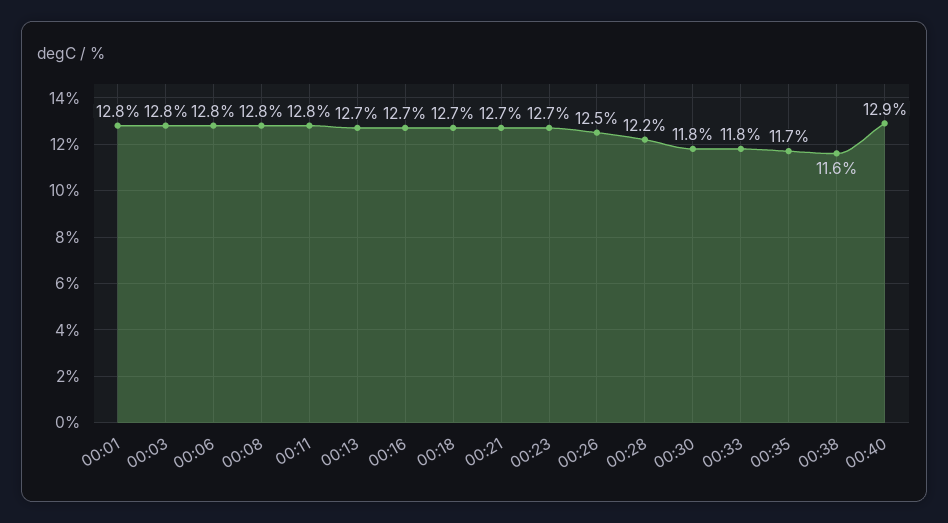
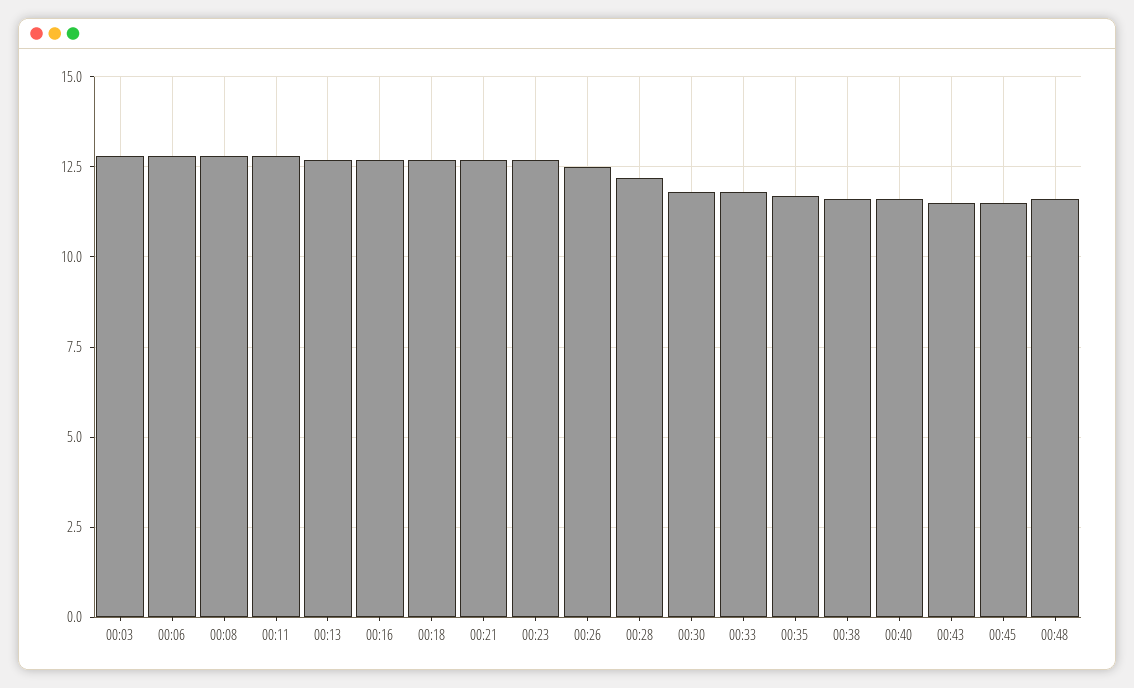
00:01: 12.8 -> none
00:40: 12.9 -> 11.5
00:43: none -> 11.5
00:45: none -> 11.5
00:48: none -> 11.5

